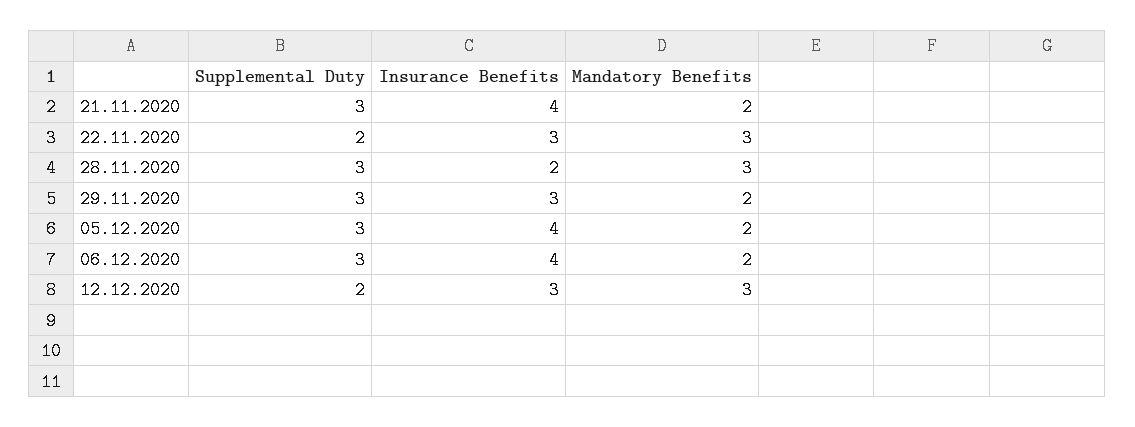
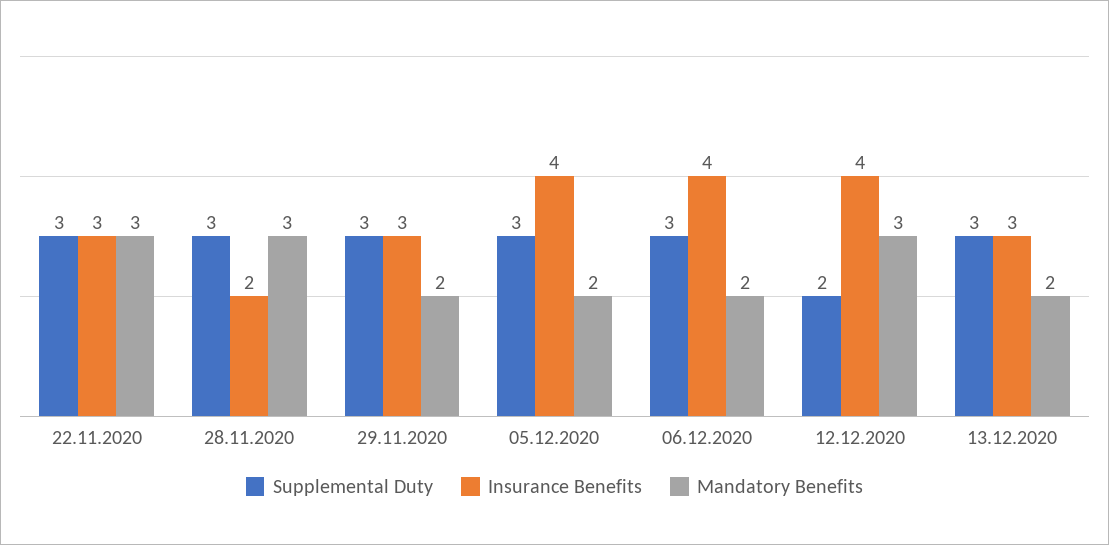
Supplemental Duty, 21.11.2020: 3 -> none
Insurance Benefits, 21.11.2020: 4 -> none
Mandatory Benefits, 21.11.2020: 2 -> none
Supplemental Duty, 22.11.2020: 2 -> 3
Insurance Benefits, 12.12.2020: 3 -> 4
Supplemental Duty, 13.12.2020: none -> 3
Insurance Benefits, 13.12.2020: none -> 3
Mandatory Benefits, 13.12.2020: none -> 2

